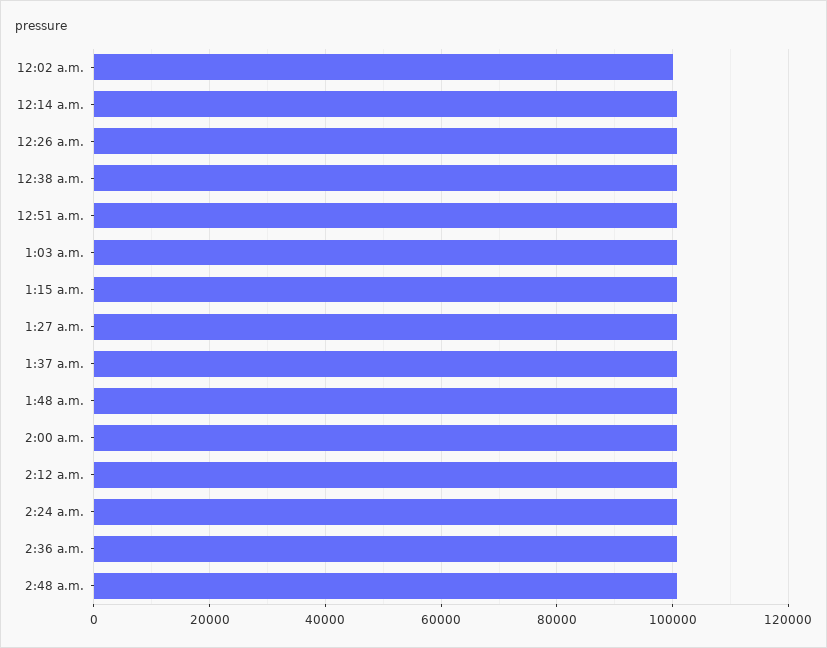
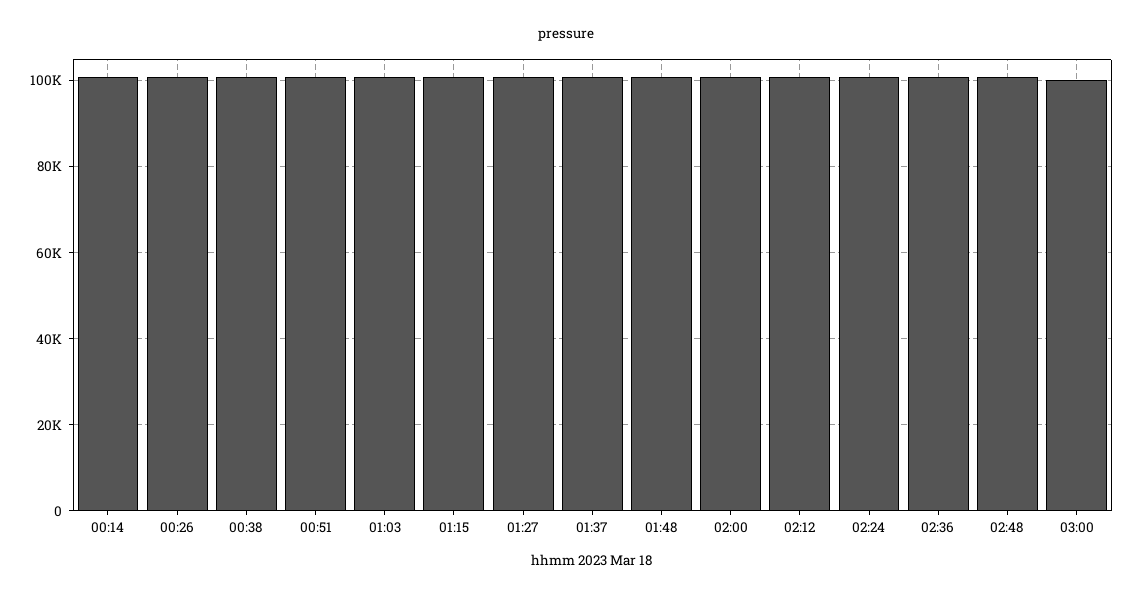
12:02 a.m.: 100000 -> none
03:00: none -> 100000

